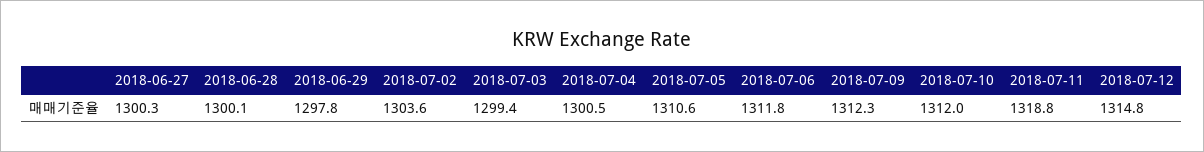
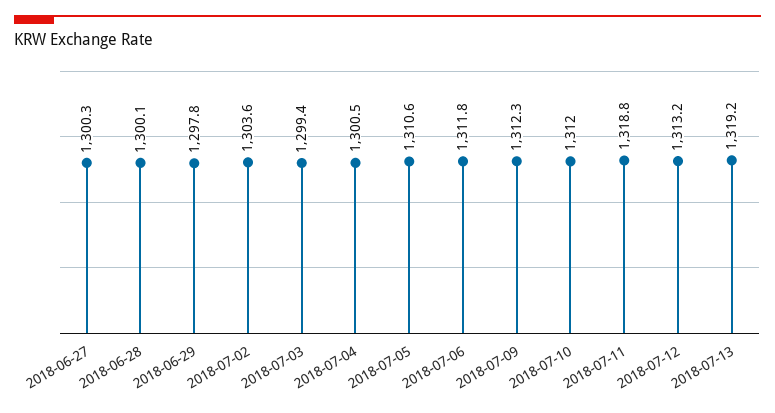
2018-07-12: 1314.8 -> 1313.2
2018-07-13: none -> 1319.2

